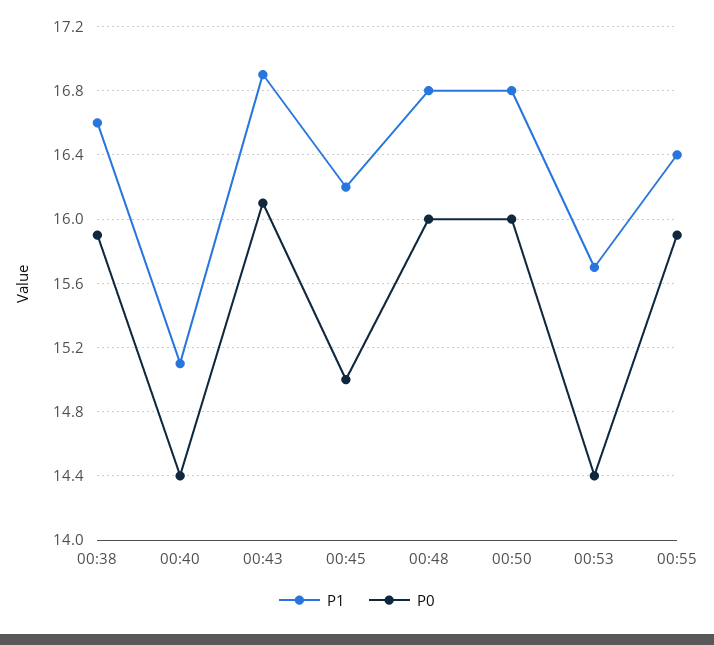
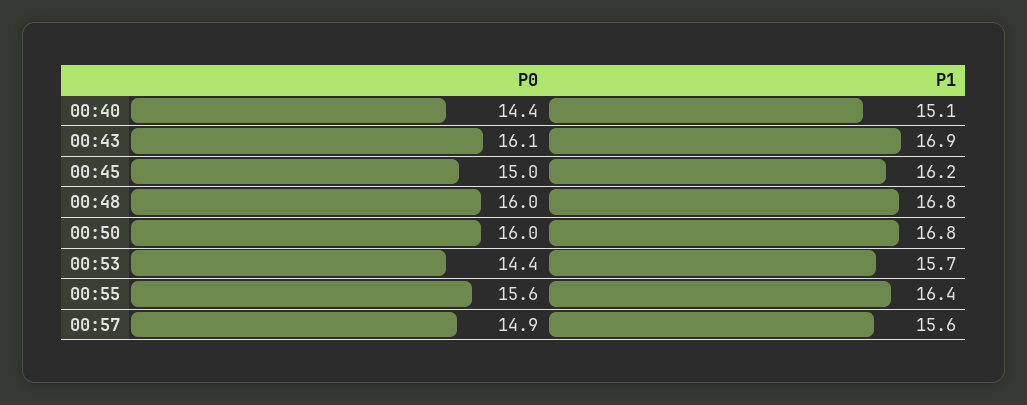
P1, 00:38: 16.6 -> none
P0, 00:38: 15.9 -> none
P0, 00:55: 15.9 -> 15.6
P0, 00:57: none -> 14.9
P1, 00:57: none -> 15.6

